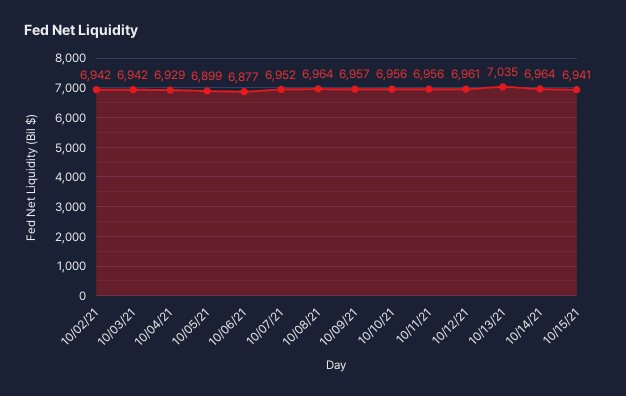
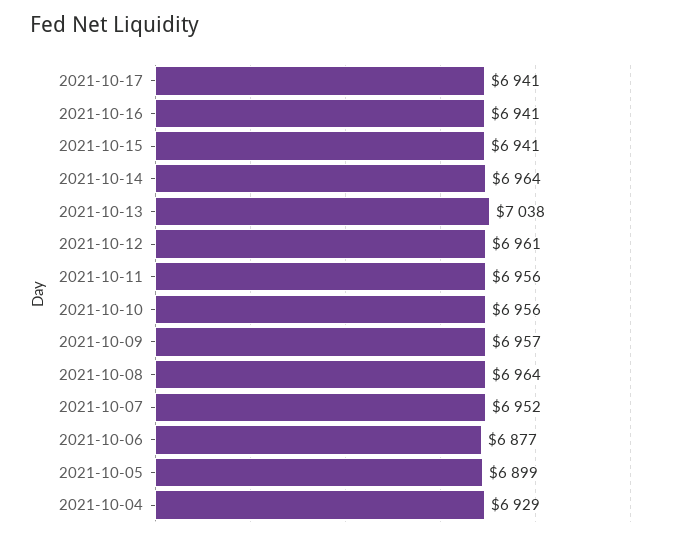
10/02/21: 6942 -> none
10/03/21: 6942 -> none
10/13/21: 7035 -> 7038
2021-10-17: none -> 6941
2021-10-16: none -> 6941

